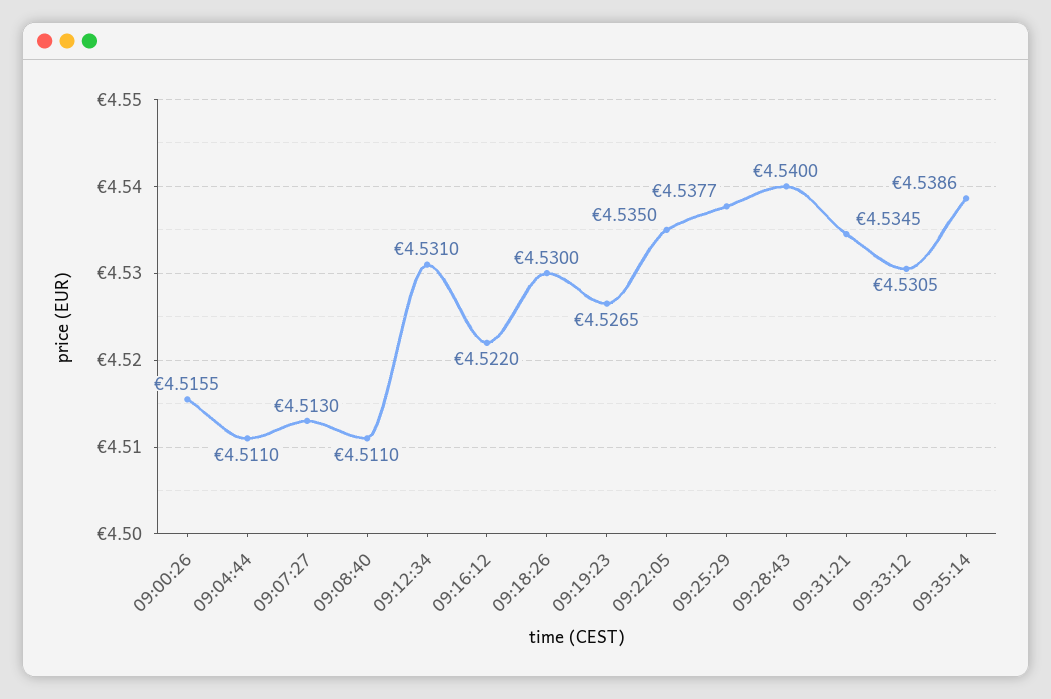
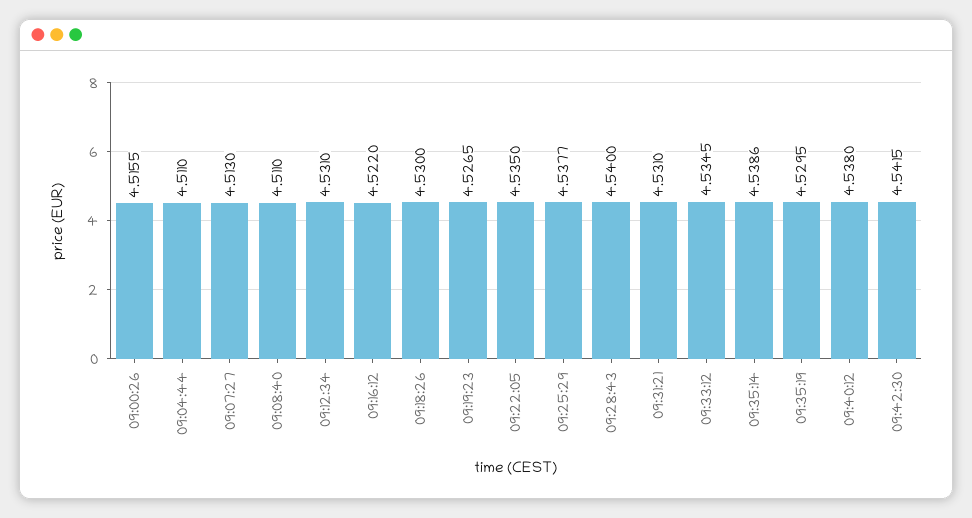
09:31:21: 4.5345 -> 4.531
09:33:12: 4.5305 -> 4.5345
09:35:19: none -> 4.5295
09:40:12: none -> 4.538
09:42:30: none -> 4.5415

